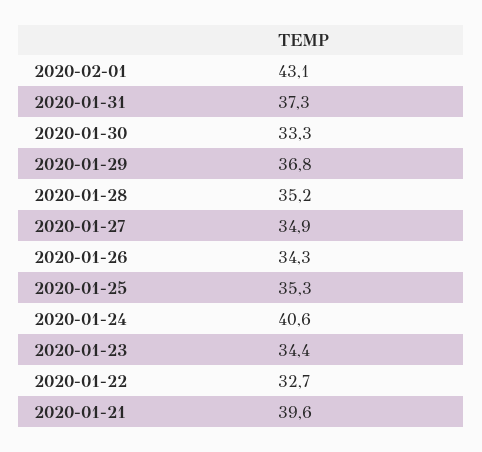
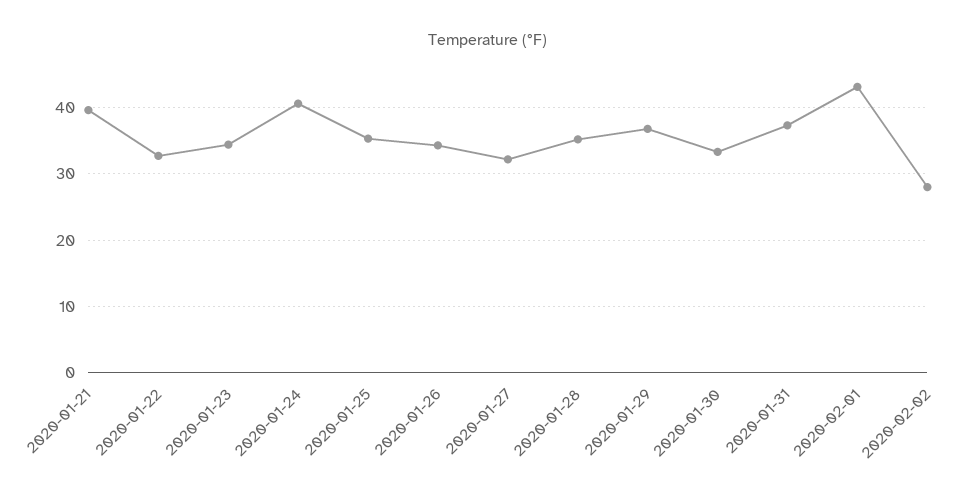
2020-01-27: 34.9 -> 32
2020-02-02: none -> 28

